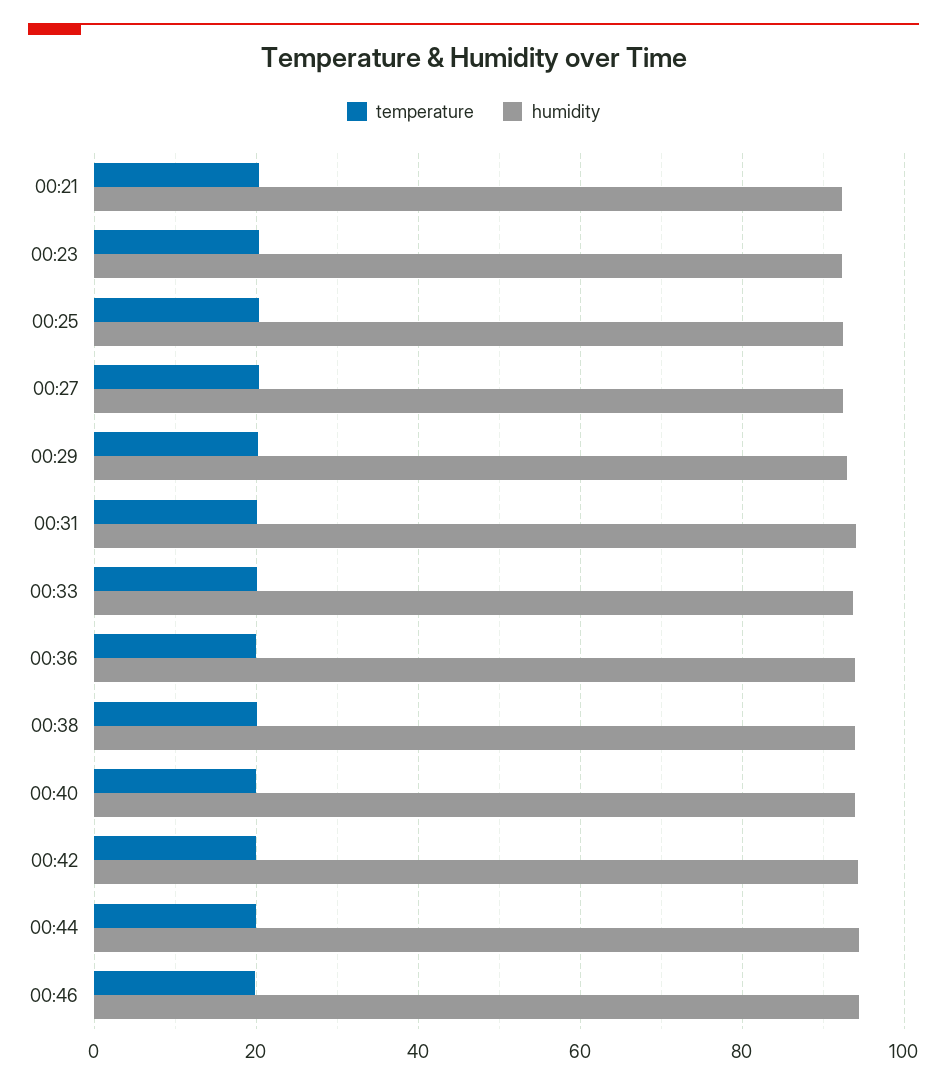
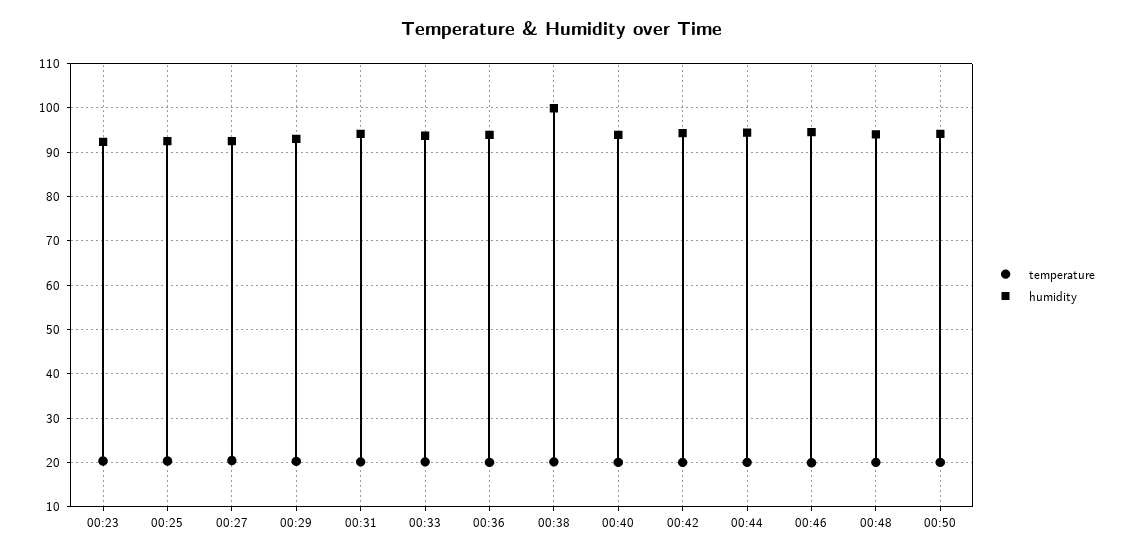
temperature, 00:21: 20 -> none
humidity, 00:21: 92 -> none
humidity, 00:38: 94 -> 100
temperature, 00:48: none -> 20
humidity, 00:48: none -> 94
temperature, 00:50: none -> 20
humidity, 00:50: none -> 94

